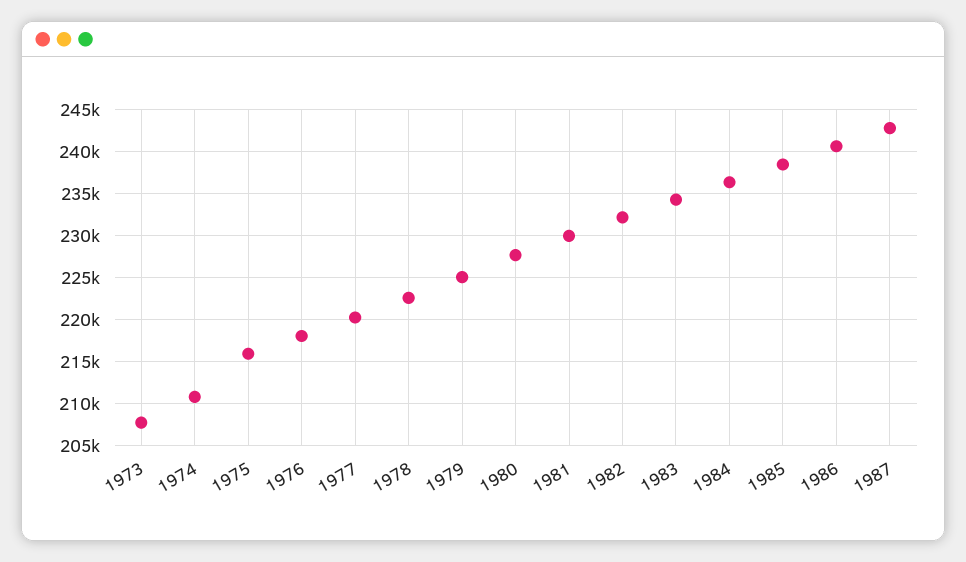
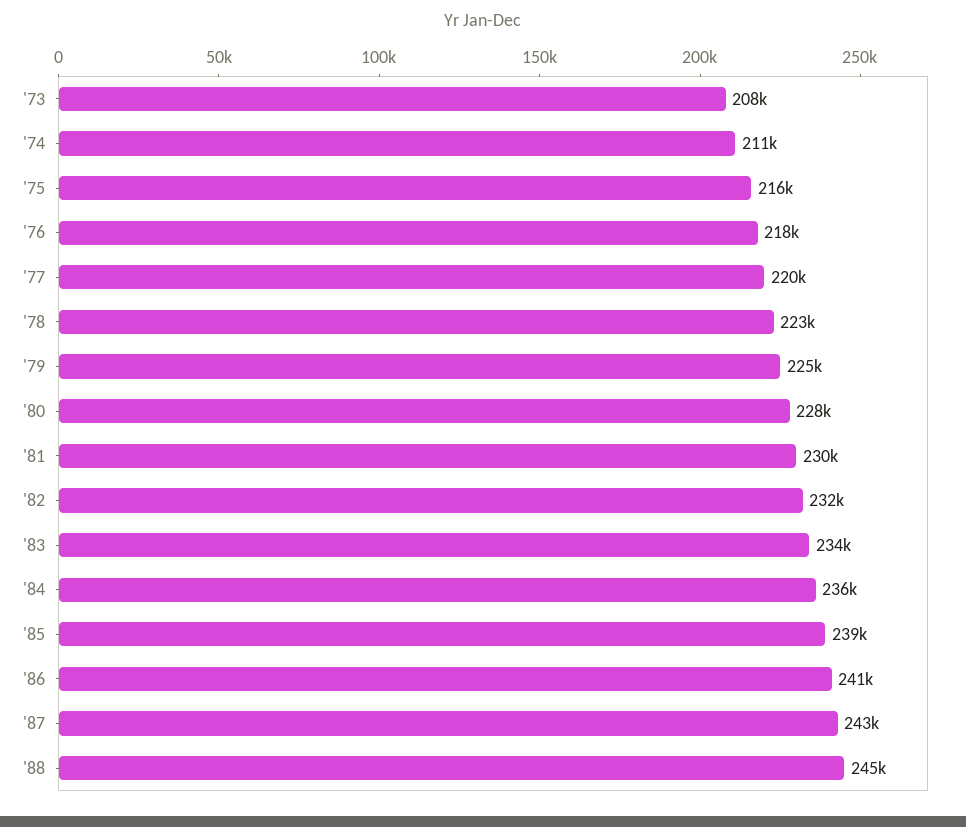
'88: none -> 245000

